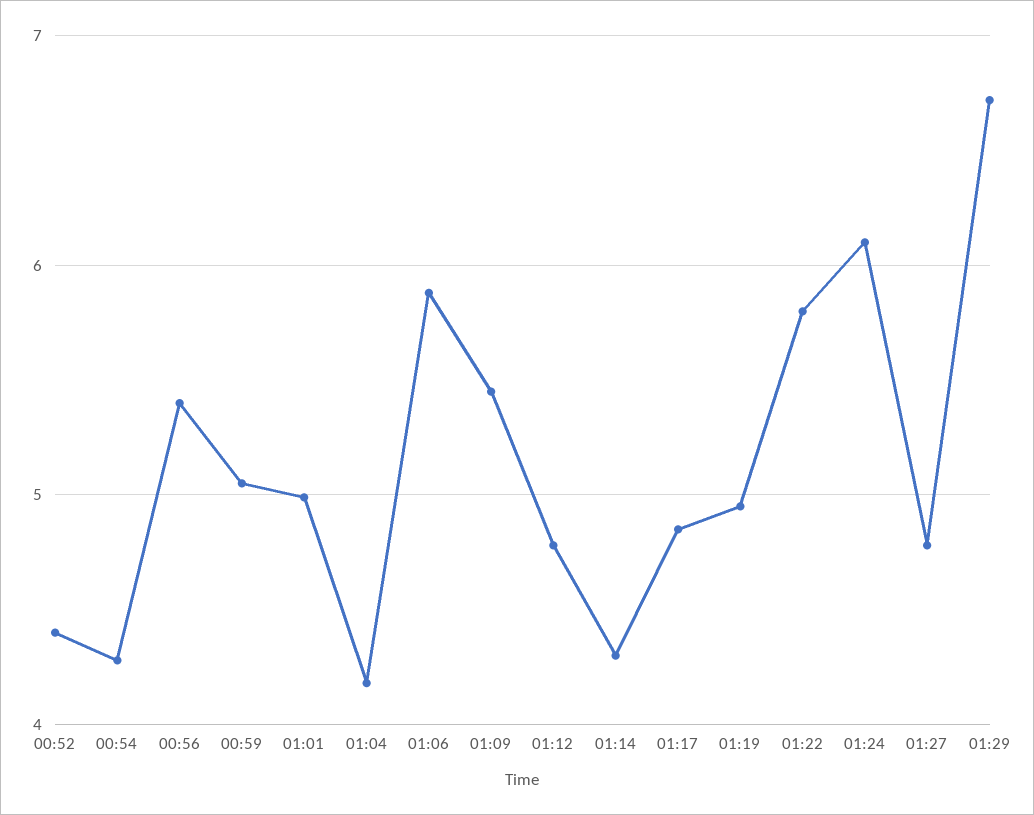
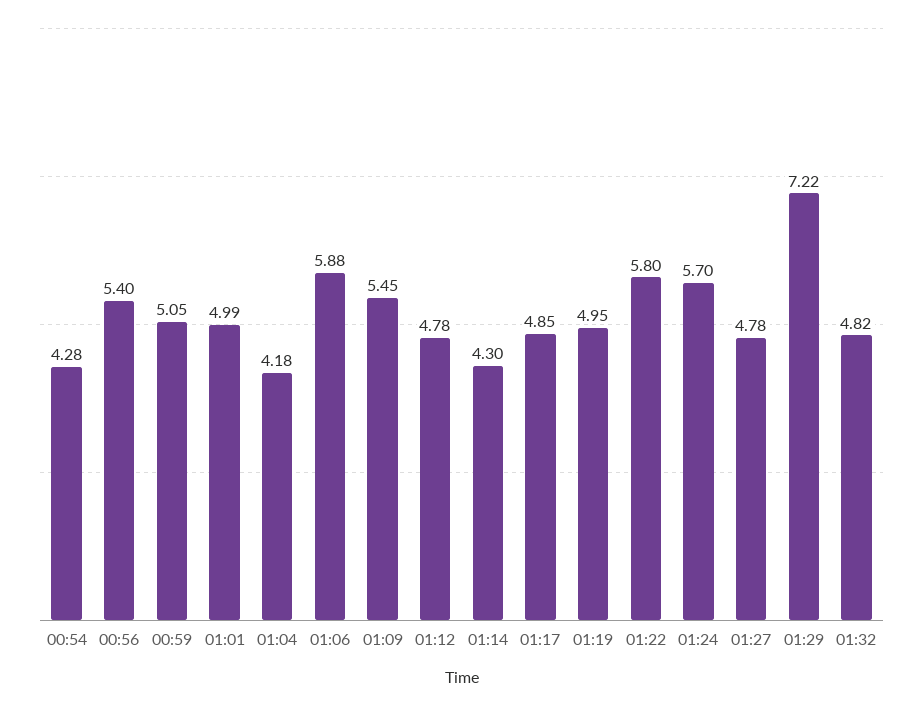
00:52: 4.4 -> none
01:24: 6.1 -> 5.7
01:29: 6.7 -> 7.22
01:32: none -> 4.82

